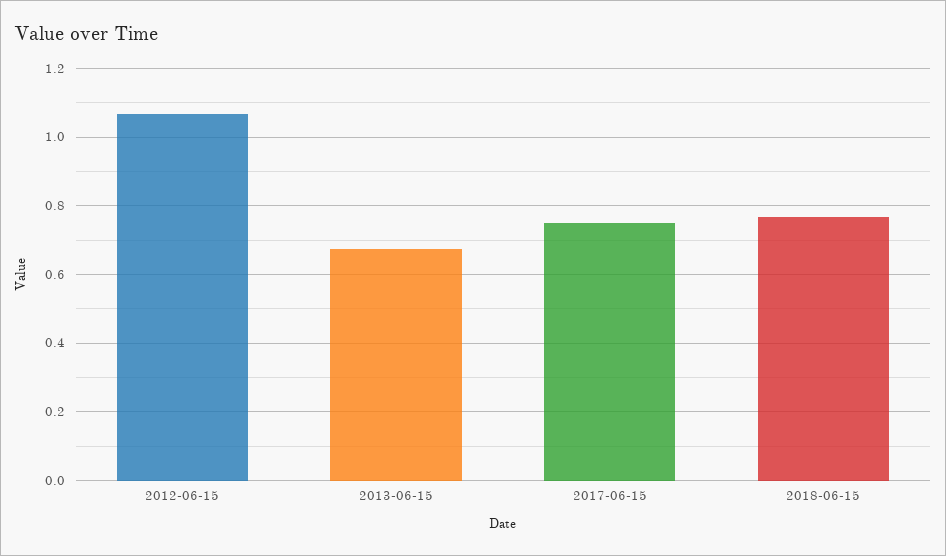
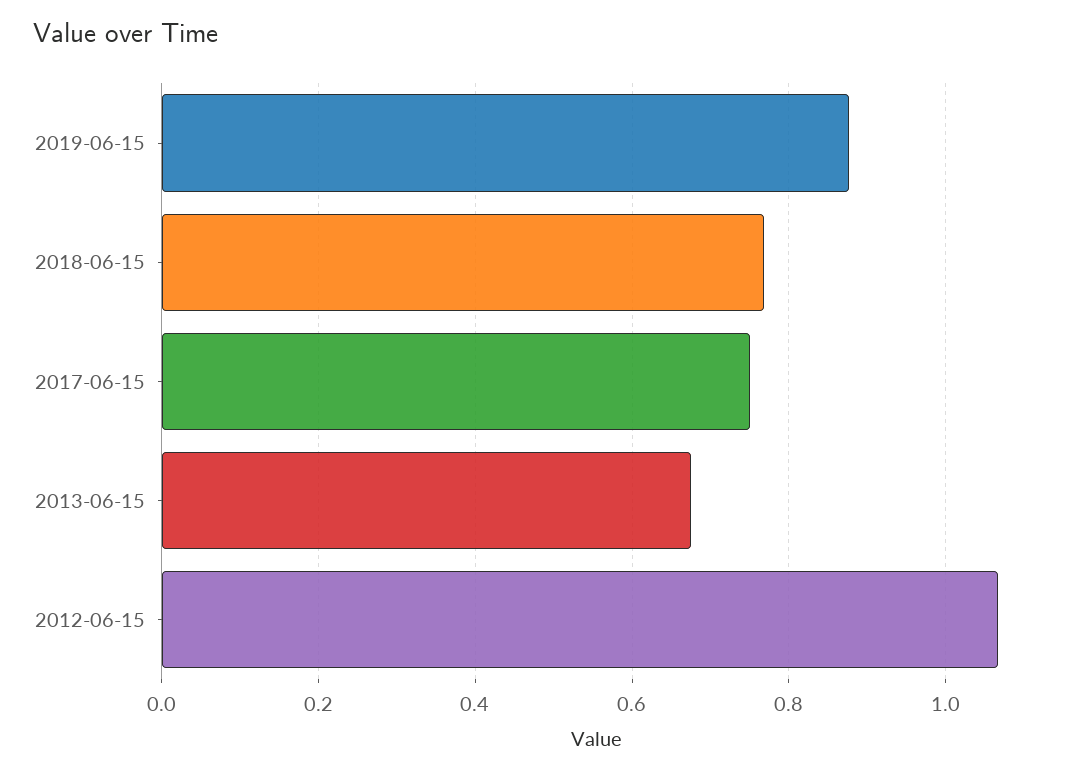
2019-06-15: none -> 0.88

